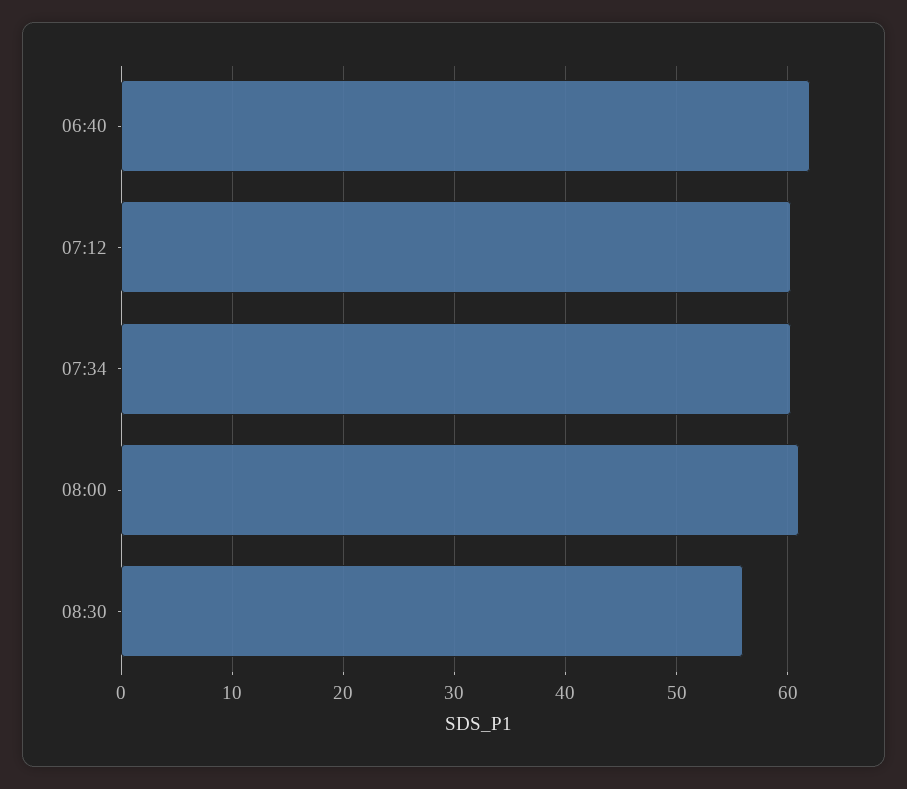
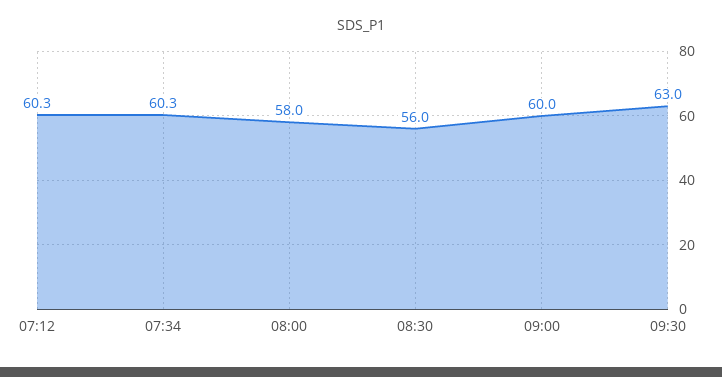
06:40: 62 -> none
08:00: 61 -> 58
09:00: none -> 60
09:30: none -> 63

